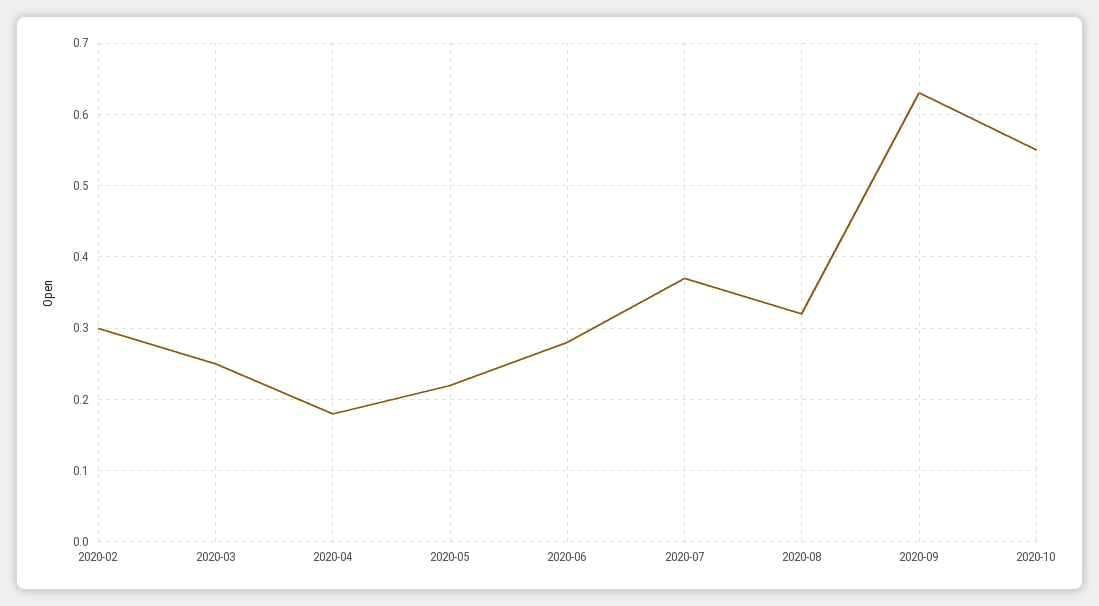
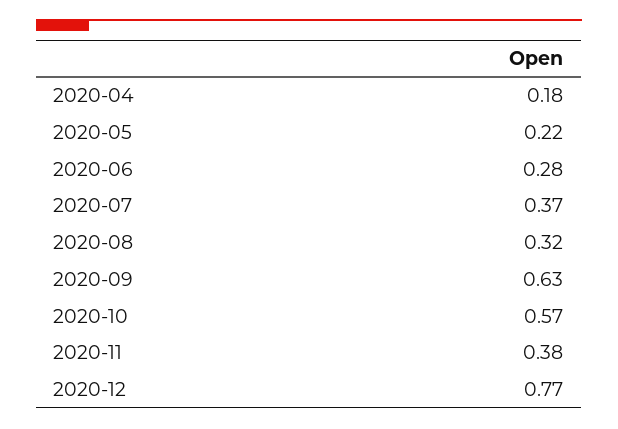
2020-02: 0.3 -> none
2020-03: 0.25 -> none
2020-10: 0.55 -> 0.57
2020-11: none -> 0.38
2020-12: none -> 0.77

